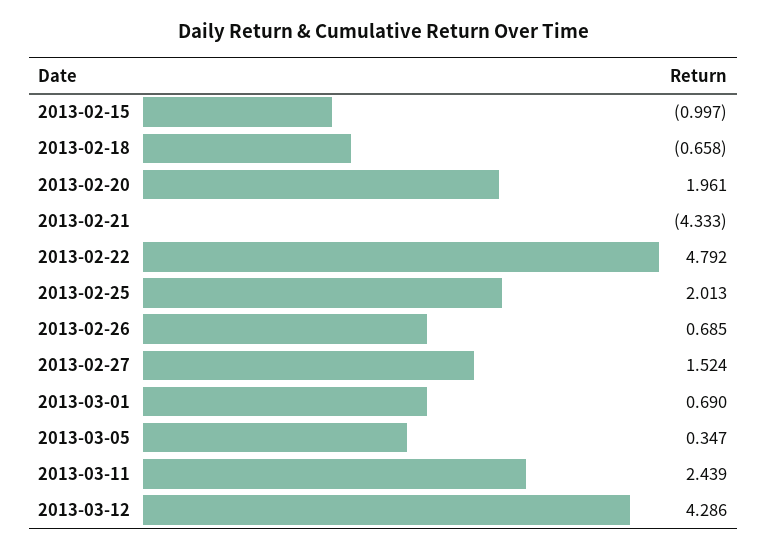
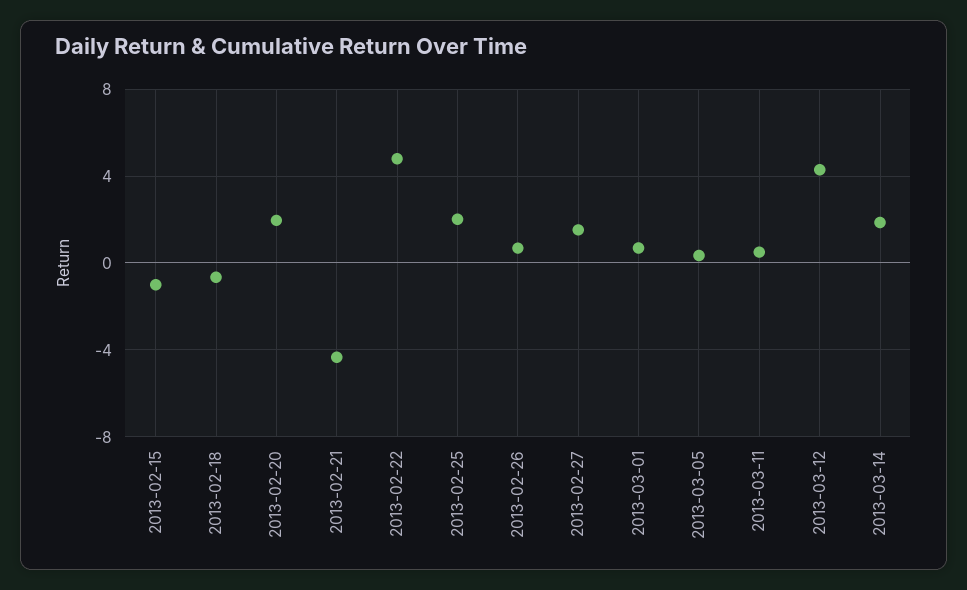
2013-03-11: 2.439 -> 0.5
2013-03-14: none -> 2

